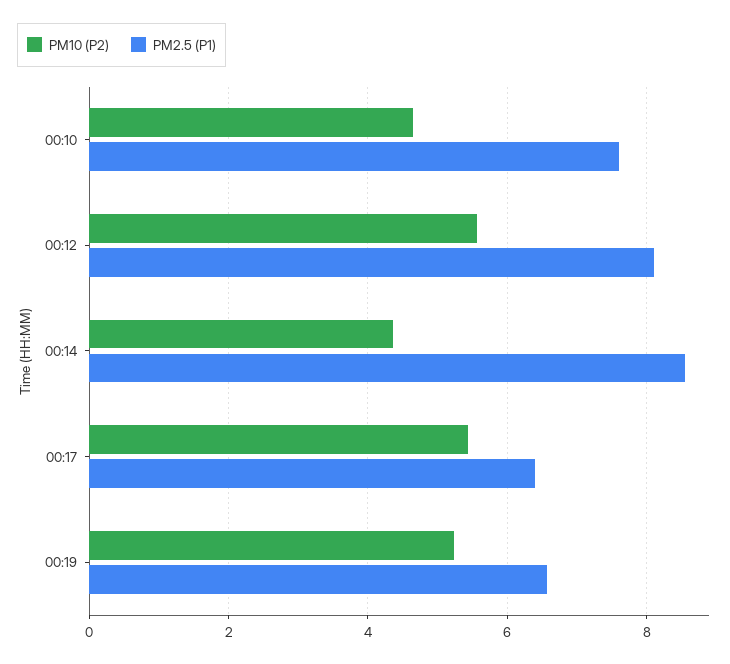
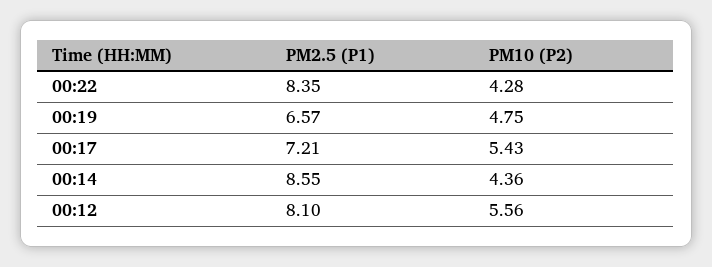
PM10 (P2), 00:10: 4.6 -> none
PM2.5 (P1), 00:10: 7.6 -> none
PM2.5 (P1), 00:17: 6.4 -> 7.21
PM10 (P2), 00:19: 5.2 -> 4.75
PM2.5 (P1), 00:22: none -> 8.35
PM10 (P2), 00:22: none -> 4.28

